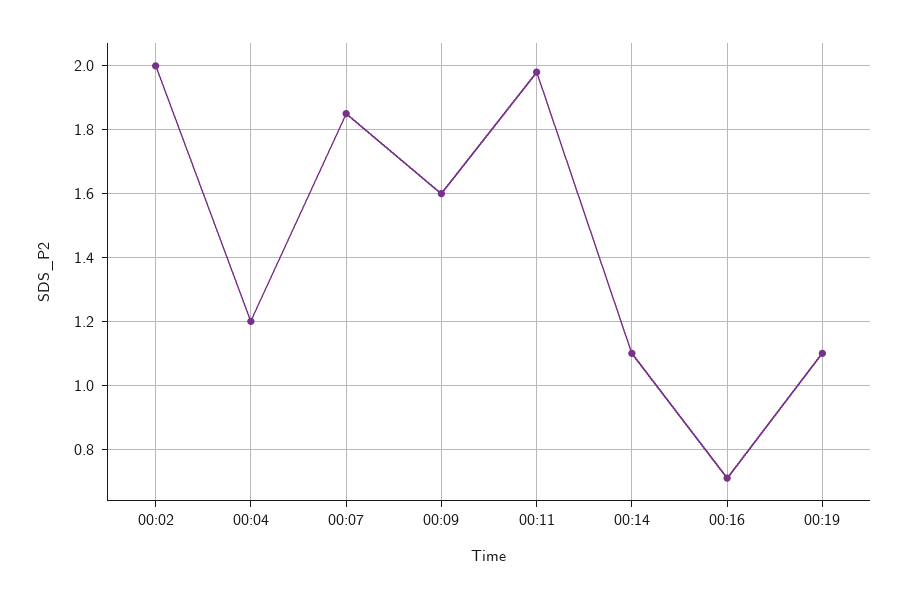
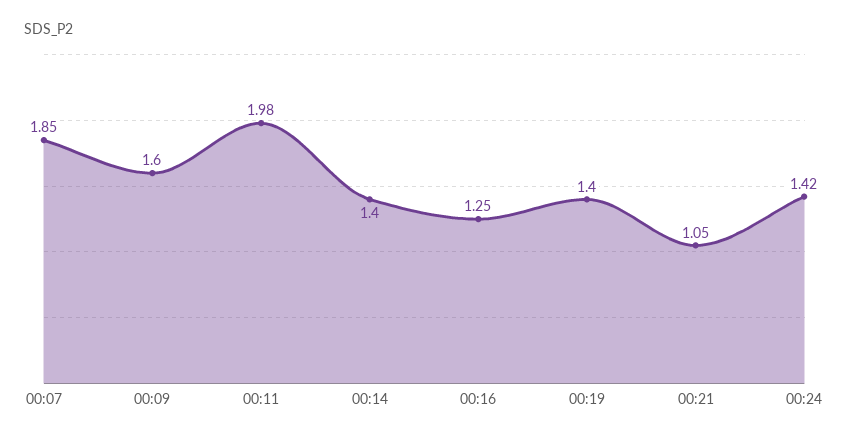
00:02: 2 -> none
00:04: 1.2 -> none
00:14: 1.1 -> 1.4
00:16: 0.7 -> 1.25
00:19: 1.1 -> 1.4
00:21: none -> 1.05
00:24: none -> 1.42

